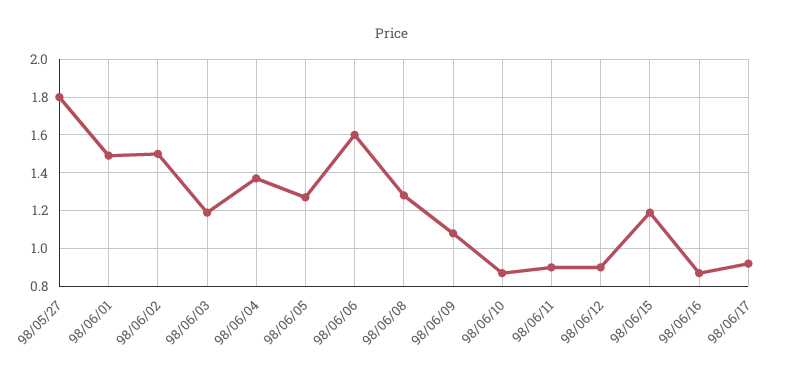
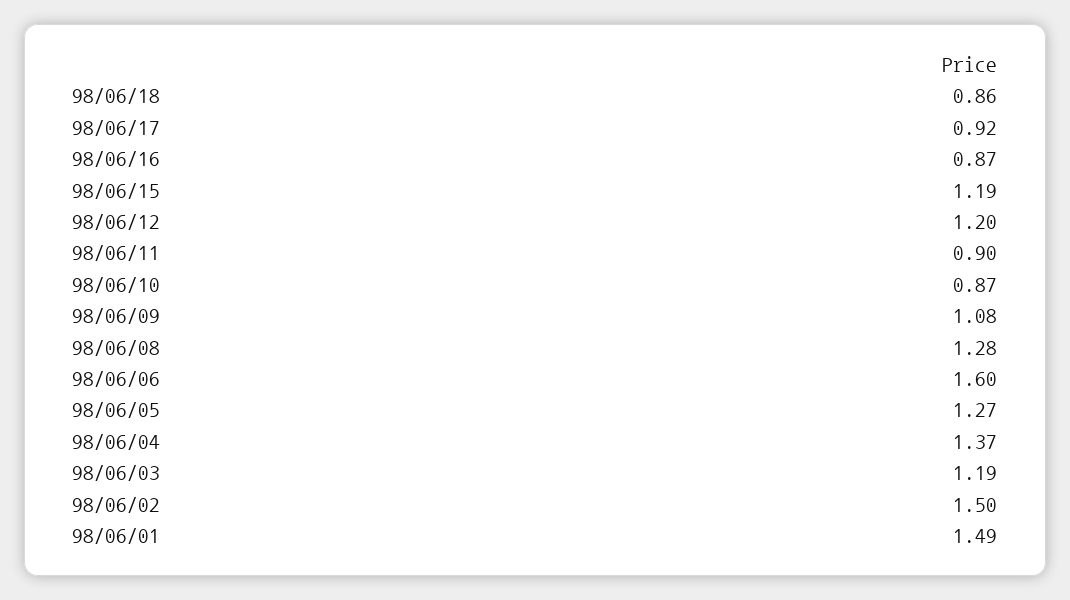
98/05/27: 1.8 -> none
98/06/12: 0.9 -> 1.2
98/06/18: none -> 0.86

